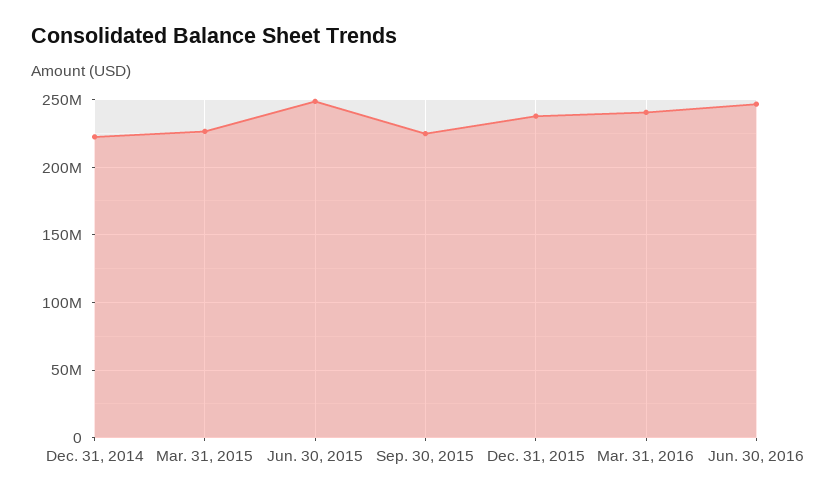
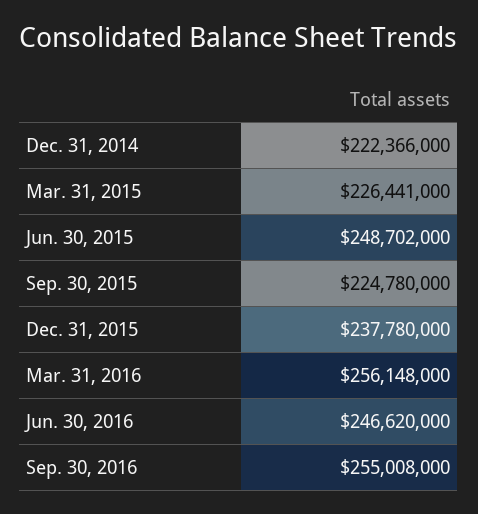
Mar. 31, 2016: 240000000 -> 256148000
Sep. 30, 2016: none -> 255008000

